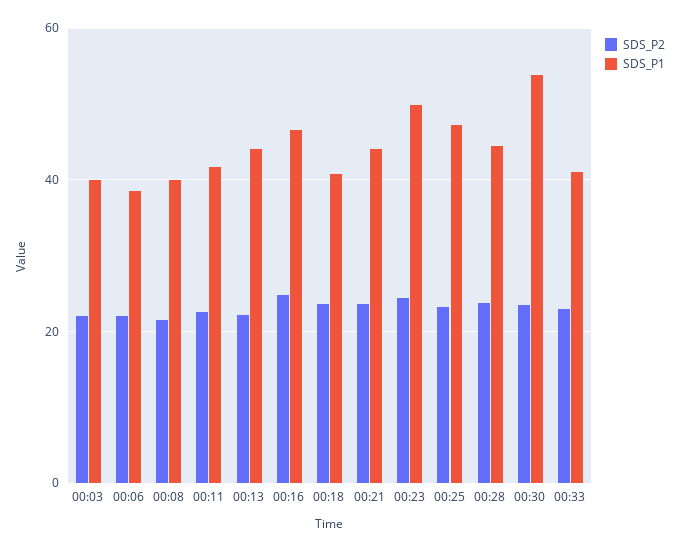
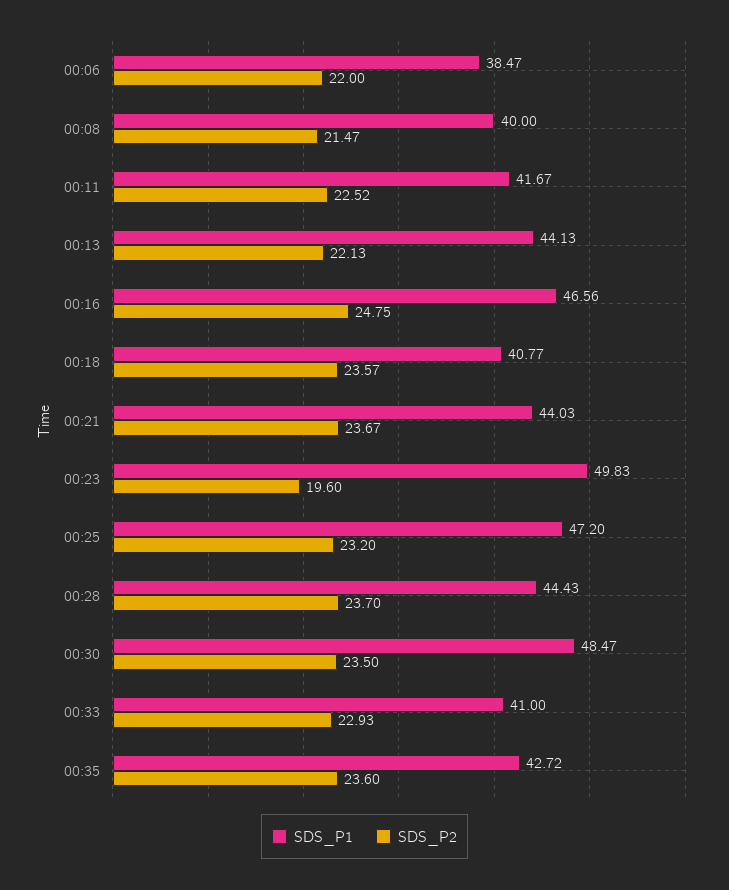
SDS_P2, 00:03: 22 -> none
SDS_P1, 00:03: 40 -> none
SDS_P2, 00:23: 24 -> 19.6
SDS_P1, 00:30: 54 -> 48.47
SDS_P1, 00:35: none -> 42.72
SDS_P2, 00:35: none -> 23.6

